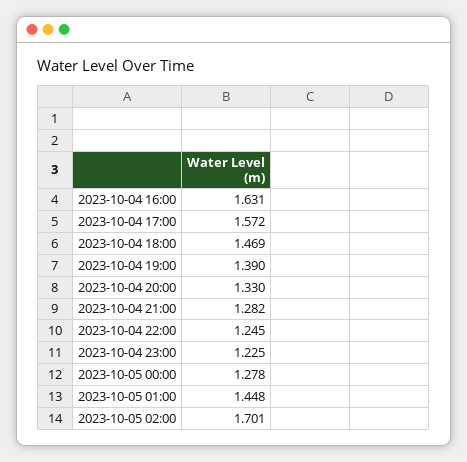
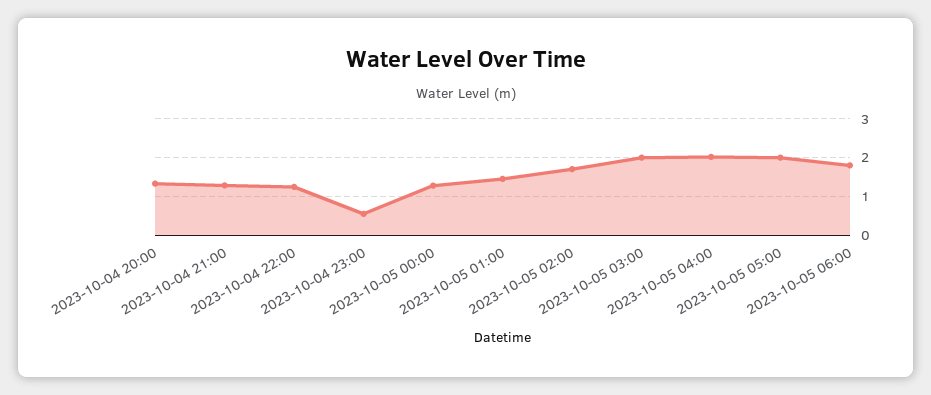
2023-10-04 16:00: 1.631 -> none
2023-10-04 17:00: 1.572 -> none
2023-10-04 18:00: 1.469 -> none
2023-10-04 19:00: 1.39 -> none
2023-10-04 23:00: 1.225 -> 0.6
2023-10-05 03:00: none -> 2
2023-10-05 04:00: none -> 2
2023-10-05 05:00: none -> 2
2023-10-05 06:00: none -> 1.8

